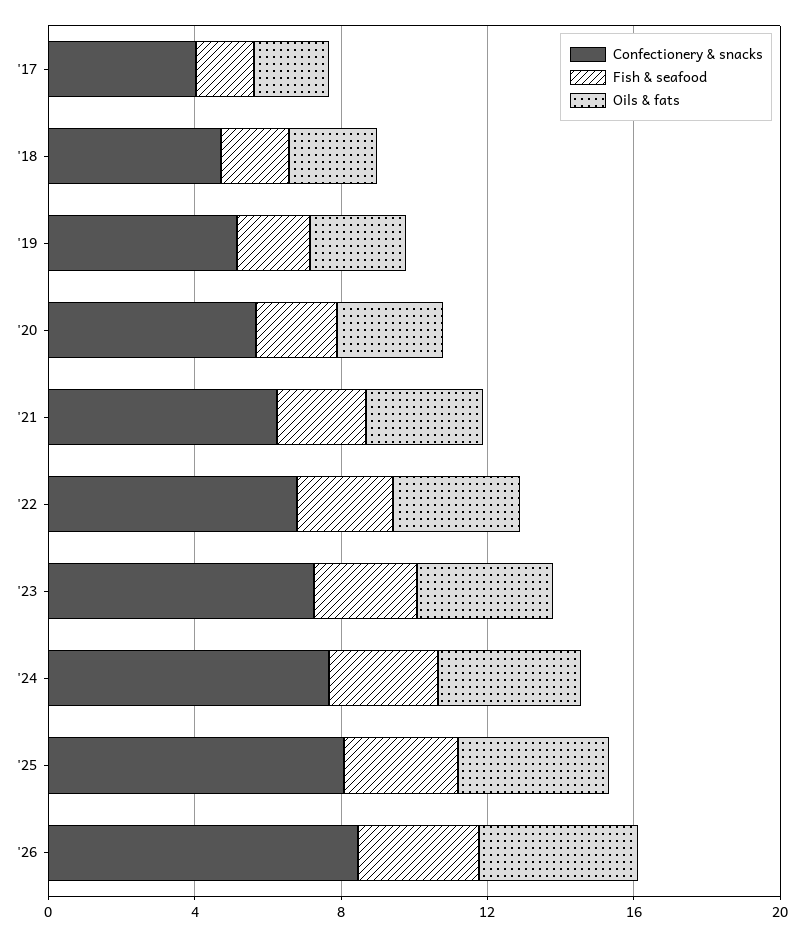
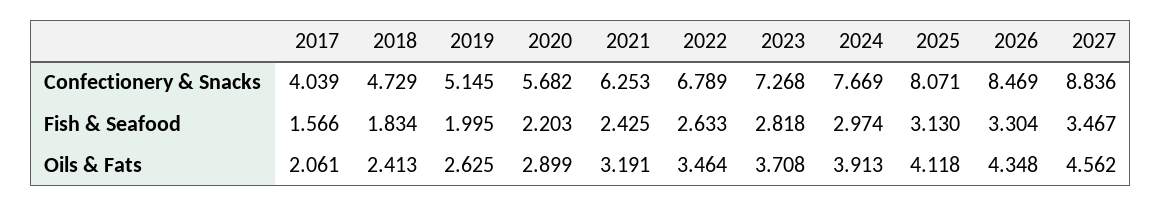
Confectionery & snacks, 2027: none -> 8.836
Fish & seafood, 2027: none -> 3.467
Oils & fats, 2027: none -> 4.562

